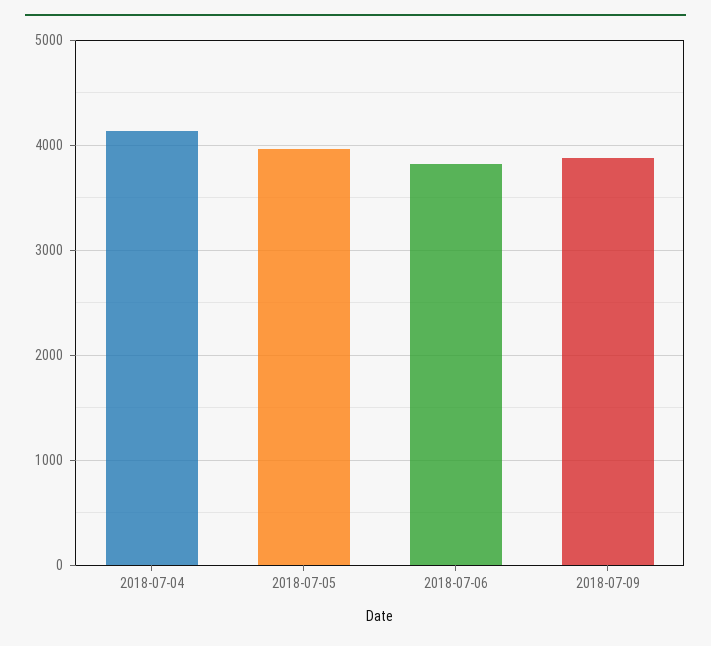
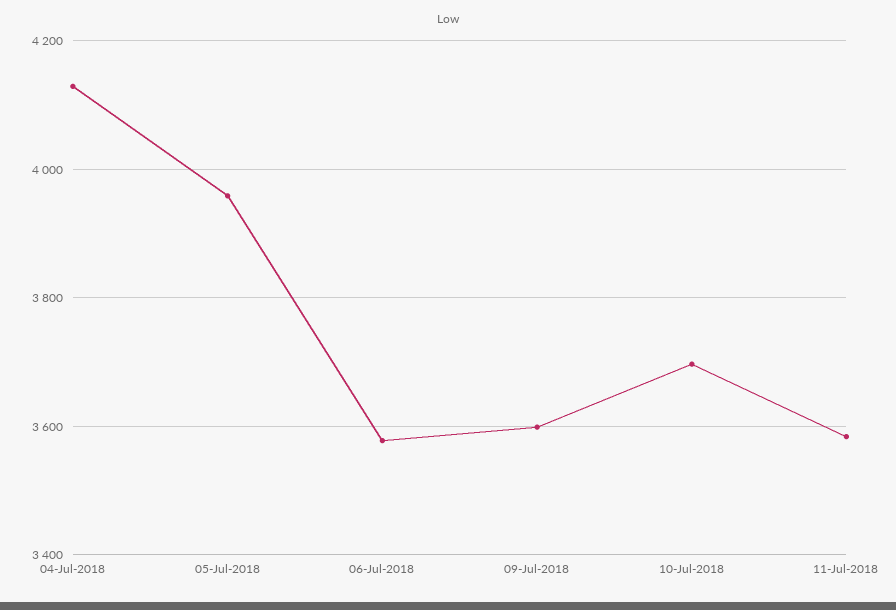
2018-07-06: 3800 -> 3580
2018-07-09: 3900 -> 3600
10-Jul-2018: none -> 3700
11-Jul-2018: none -> 3580

